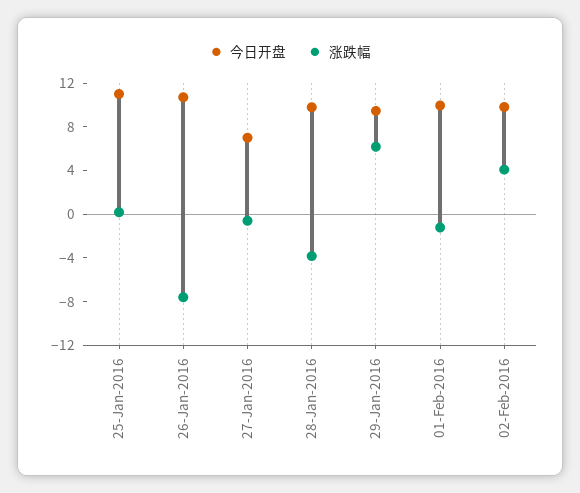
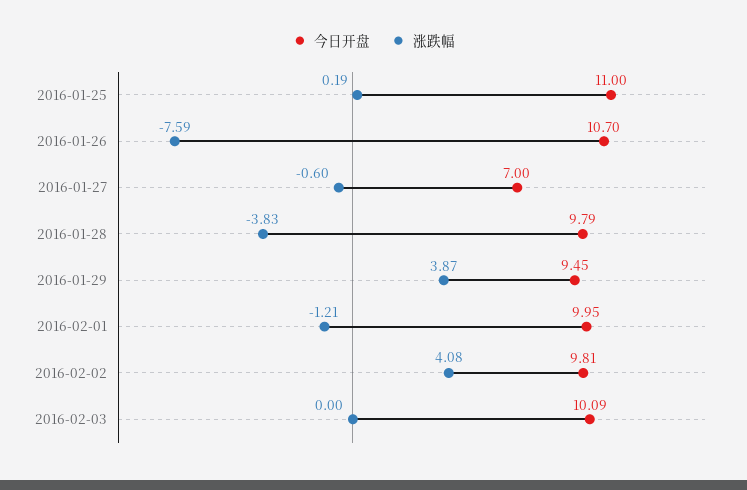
涨跌幅, 29-Jan-2016: 6 -> 3.87
今日开盘, 2016-02-03: none -> 10.09
涨跌幅, 2016-02-03: none -> 0

